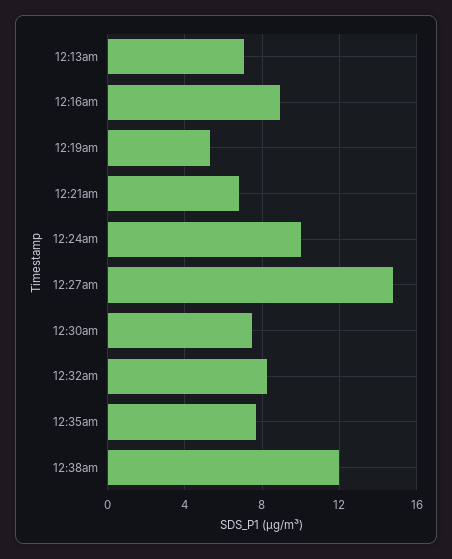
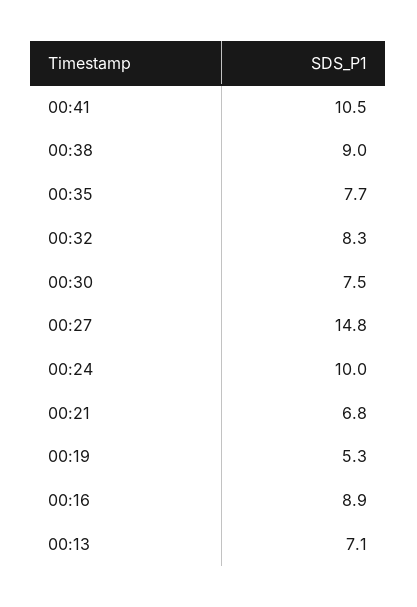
12:38am: 12 -> 9
00:41: none -> 10.5

